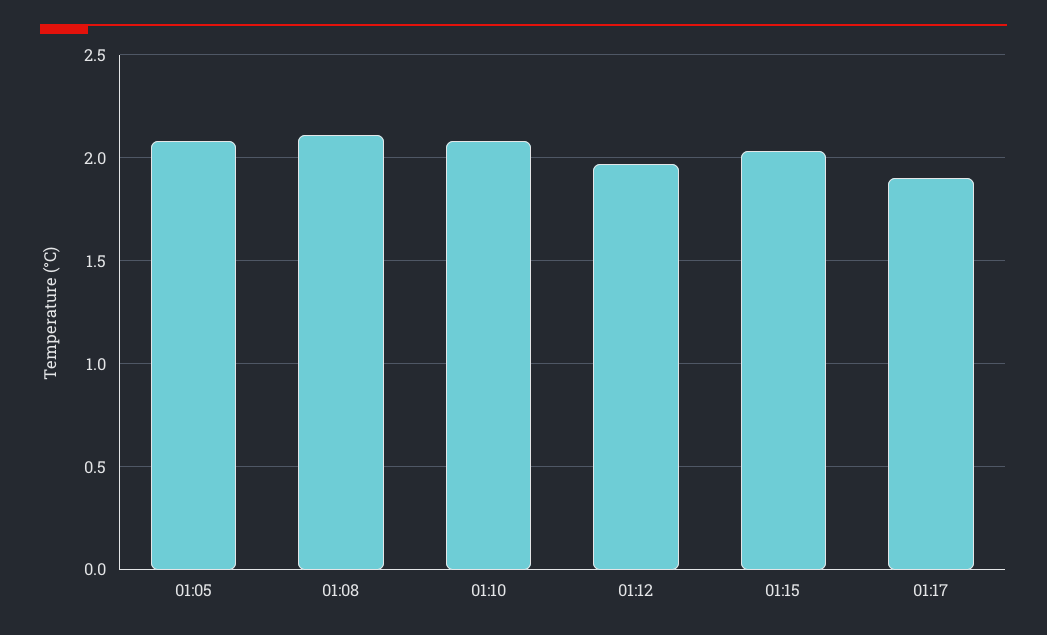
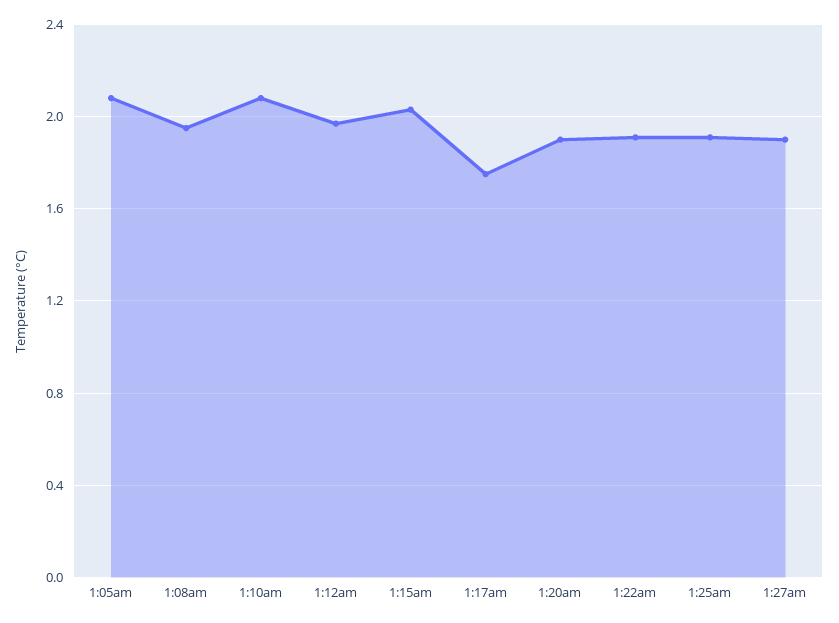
01:08: 2.1 -> 1.95
01:17: 1.9 -> 1.75
1:20am: none -> 1.9
1:22am: none -> 1.9
1:25am: none -> 1.9
1:27am: none -> 1.9

